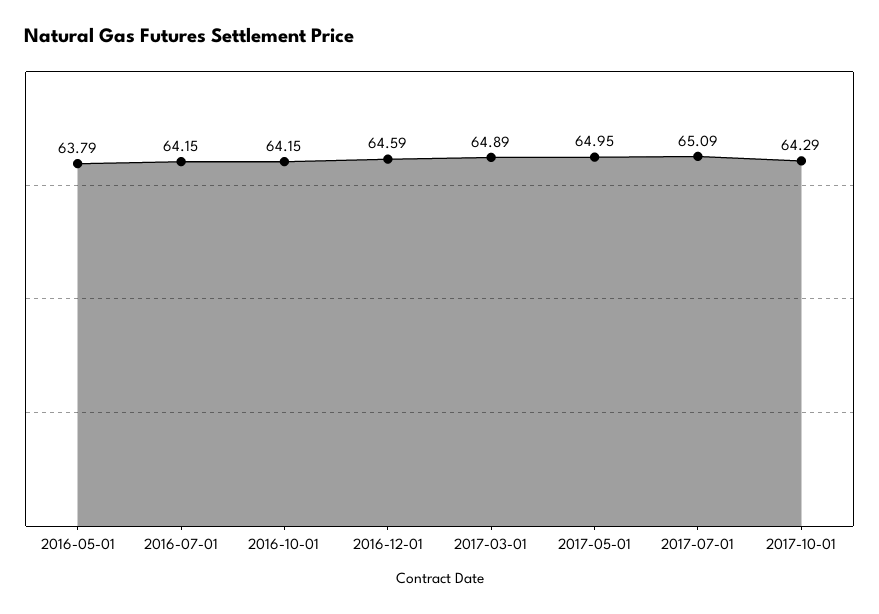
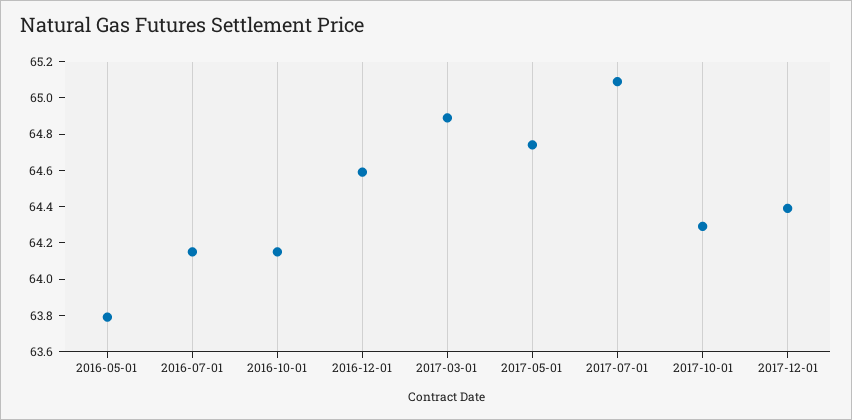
2017-05-01: 64.95 -> 64.75
2017-12-01: none -> 64.4

